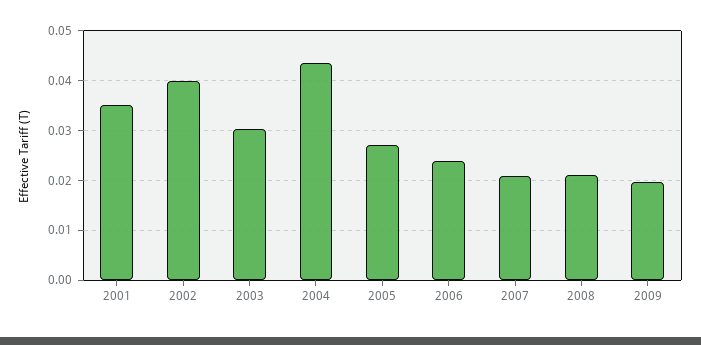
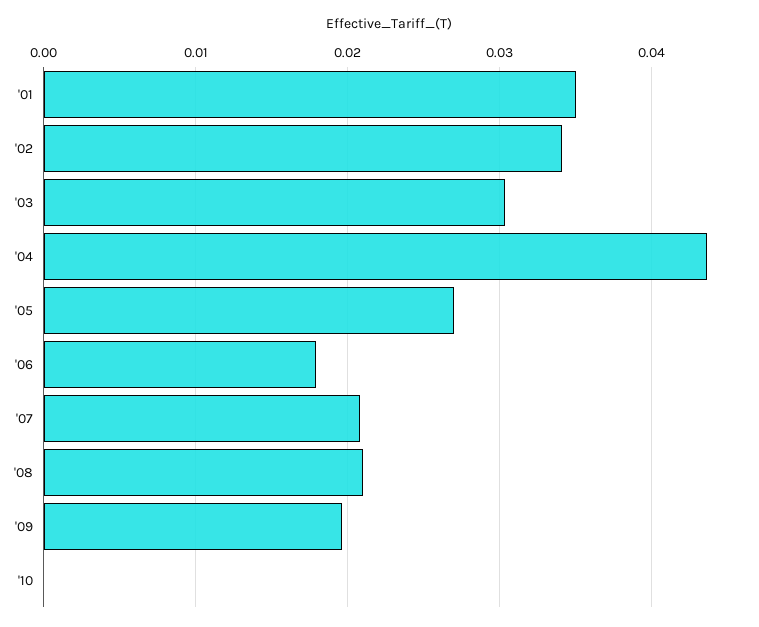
2002: 0.04 -> 0.034
2006: 0.024 -> 0.018
'10: none -> 0

